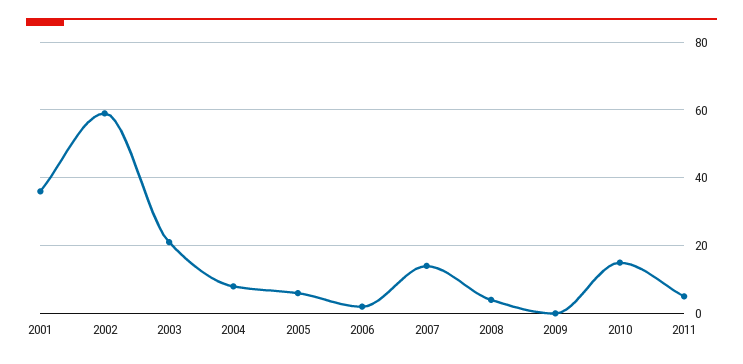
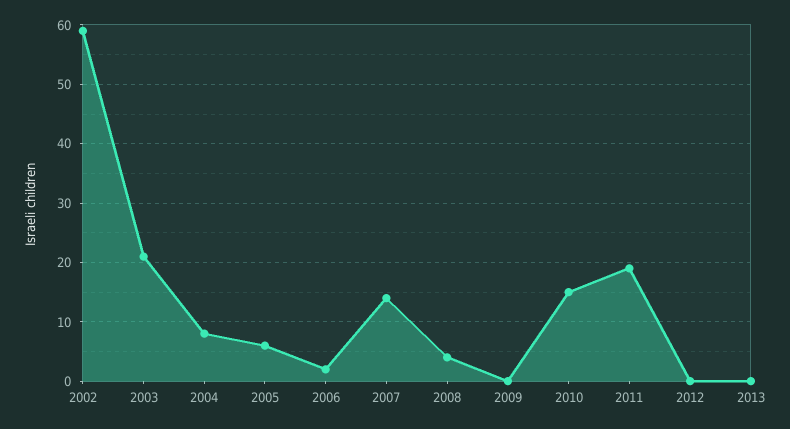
2001: 35 -> none
2011: 5 -> 20
2012: none -> 0
2013: none -> 0

